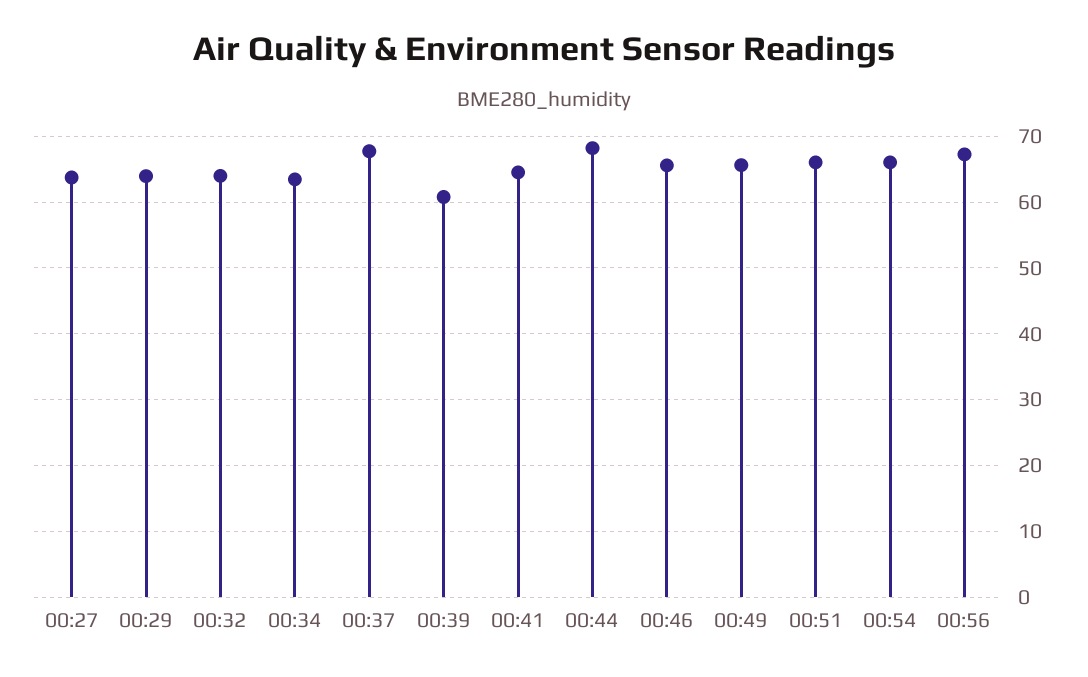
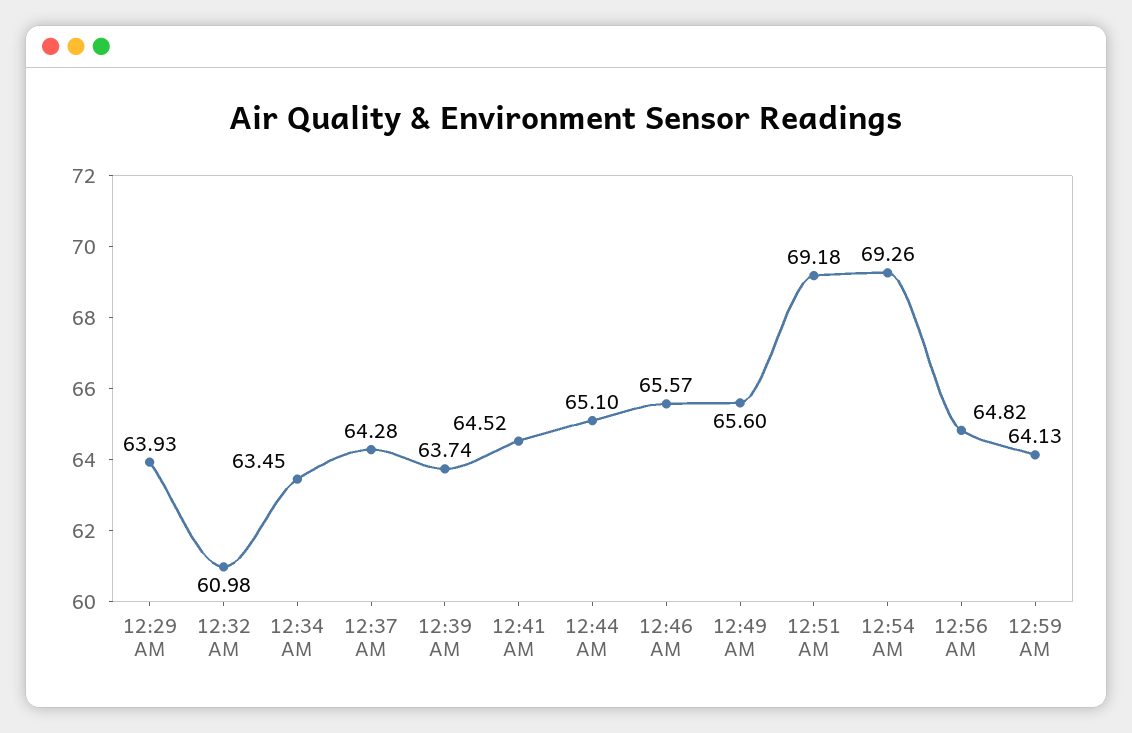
00:27: 64 -> none
00:32: 64 -> 60.98
00:37: 68 -> 64.28
00:39: 61 -> 63.74
00:44: 68 -> 65.1
00:51: 66 -> 69.18
00:54: 66 -> 69.26
00:56: 67 -> 64.82
12:59 AM: none -> 64.13

